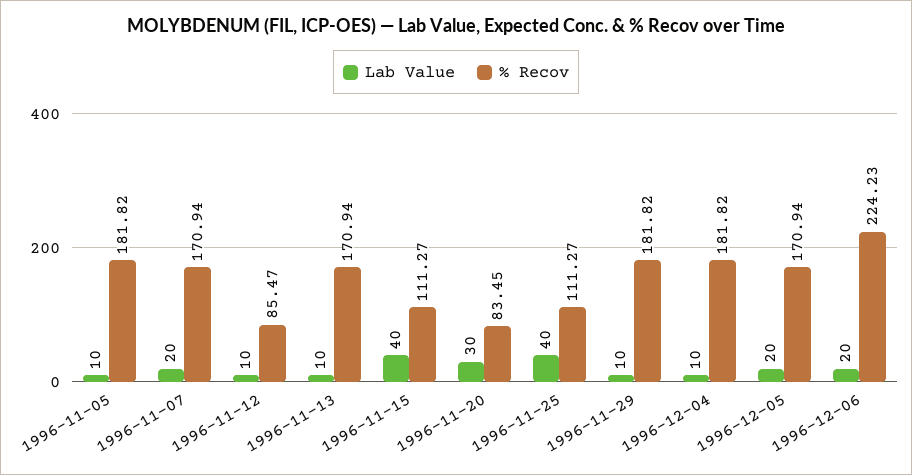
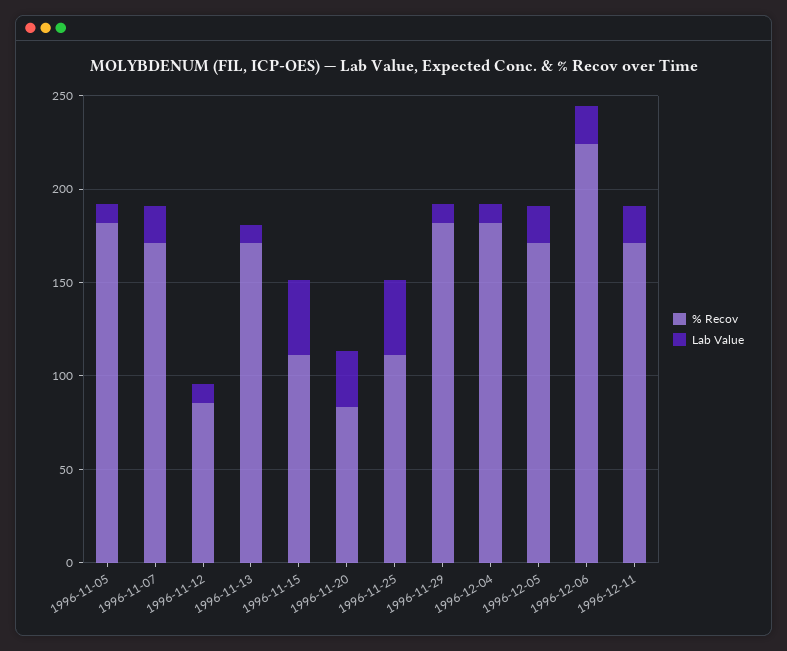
% Recov, 1996-12-11: none -> 170
Lab Value, 1996-12-11: none -> 20

